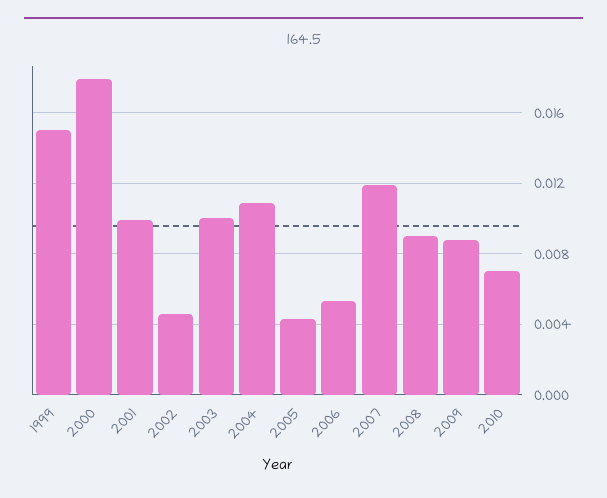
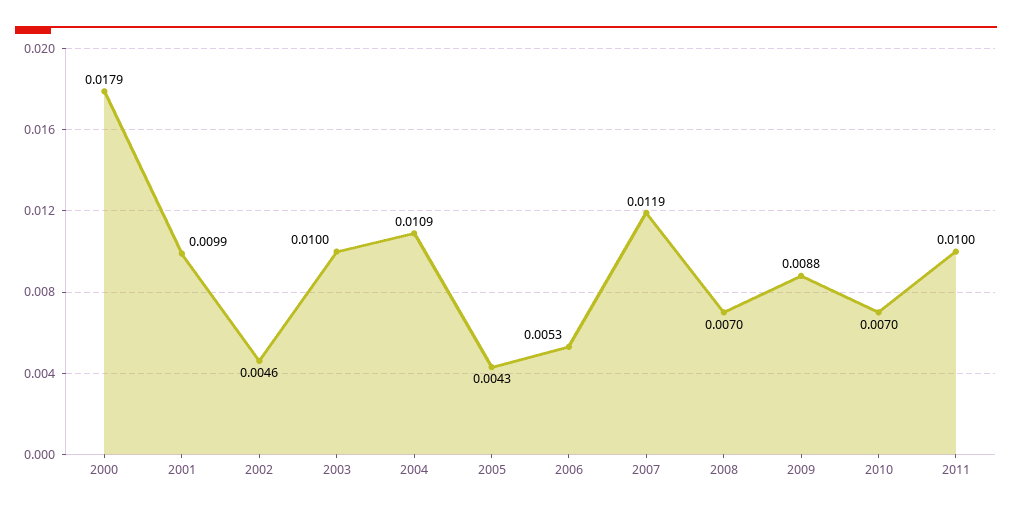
1999: 0.015 -> none
2008: 0.009 -> 0.007
2011: none -> 0.01

